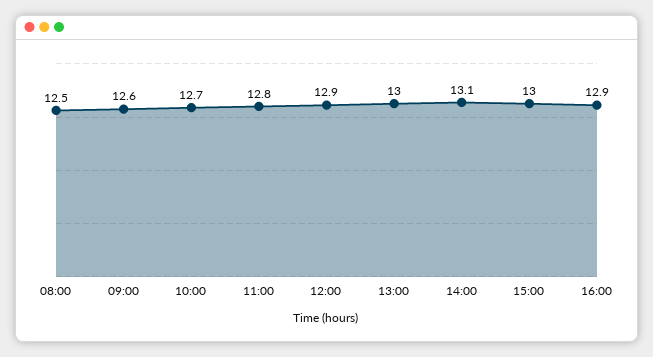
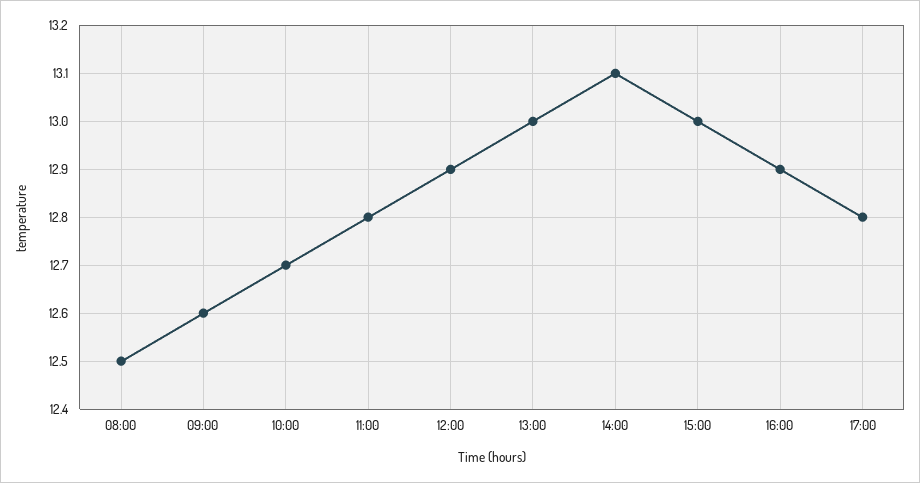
17:00: none -> 12.8

